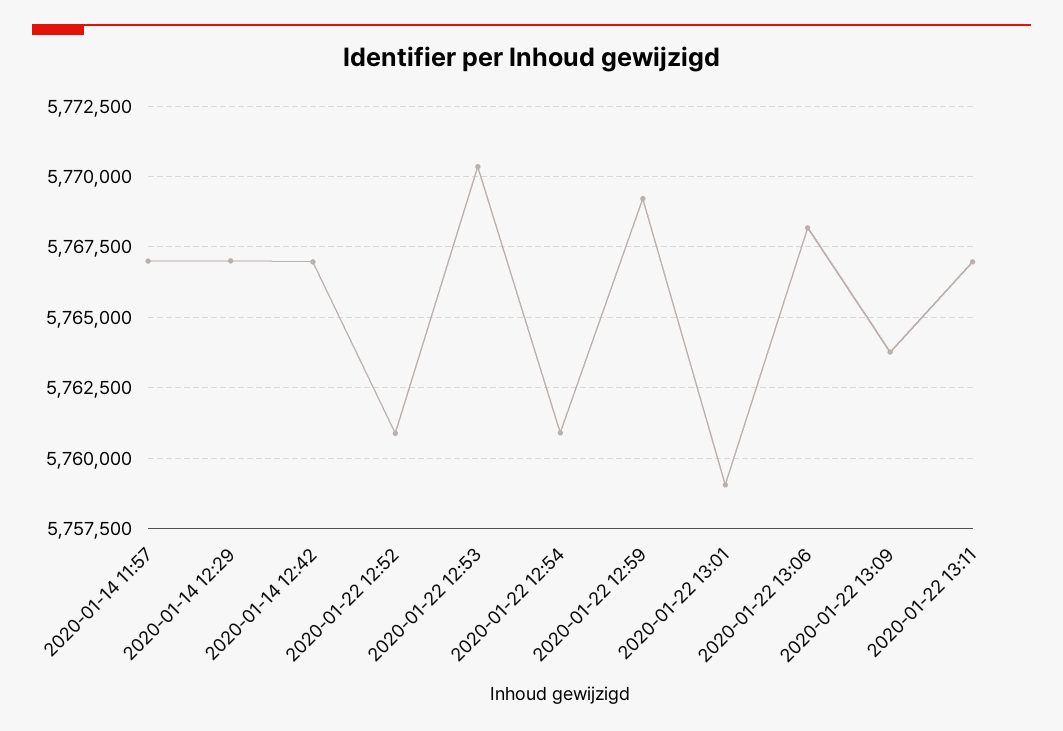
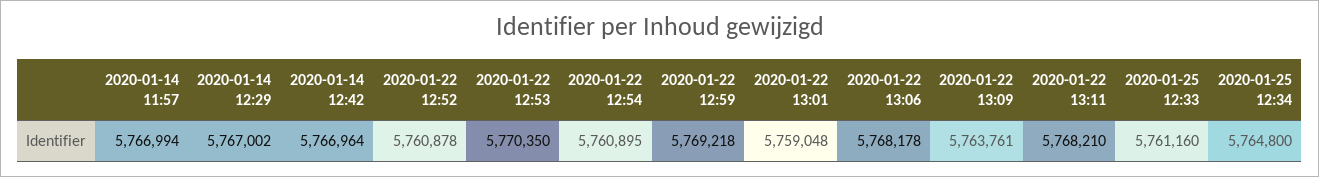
2020-01-22 13:11: 5767000 -> 5768210
2020-01-25 12:33: none -> 5761160
2020-01-25 12:34: none -> 5764800

